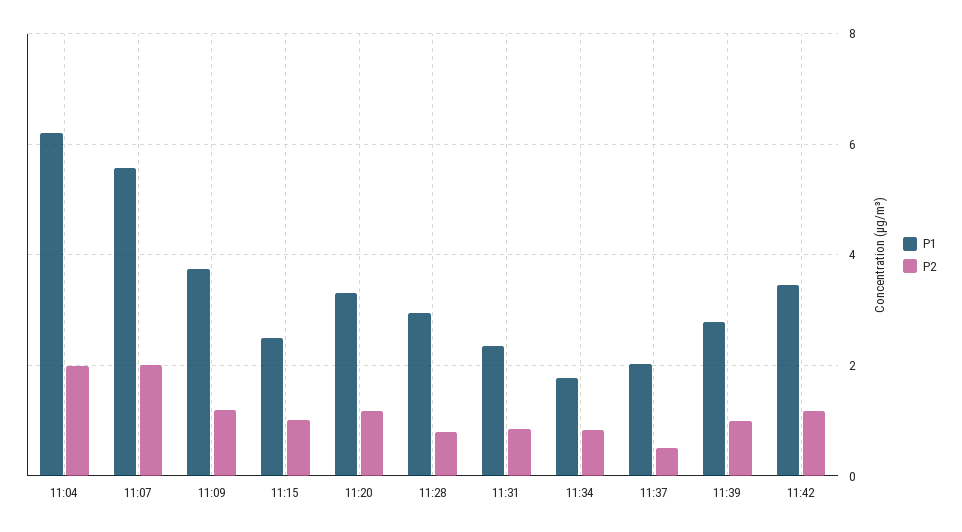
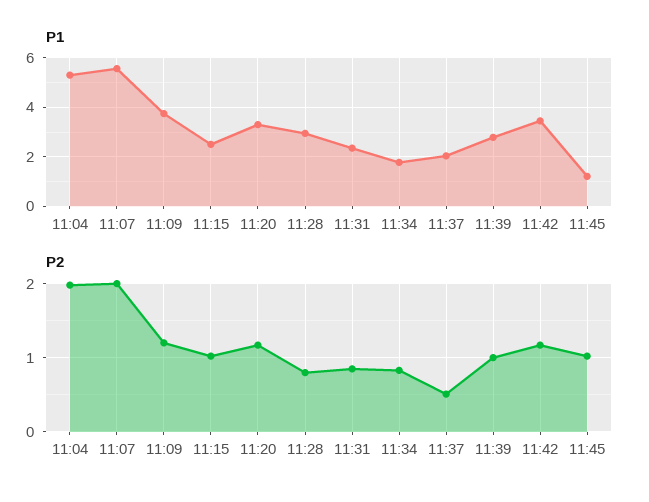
P1, 11:04: 6.2 -> 5.25
P1, 11:45: none -> 1.25
P2, 11:45: none -> 1

